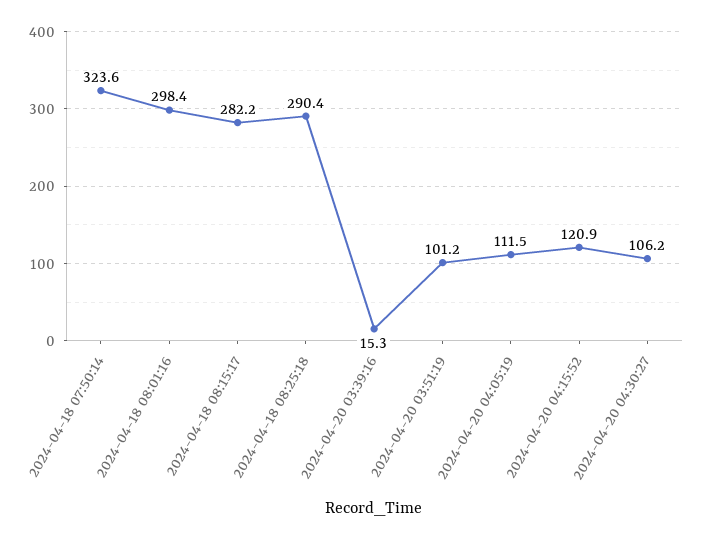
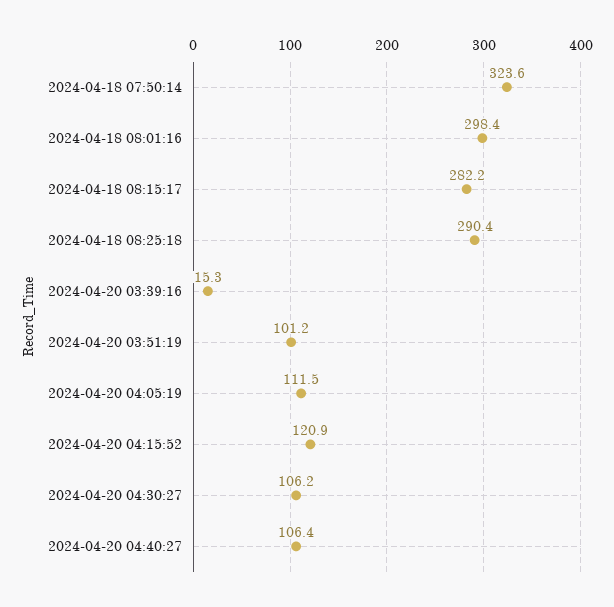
2024-04-20 04:40:27: none -> 106.4

